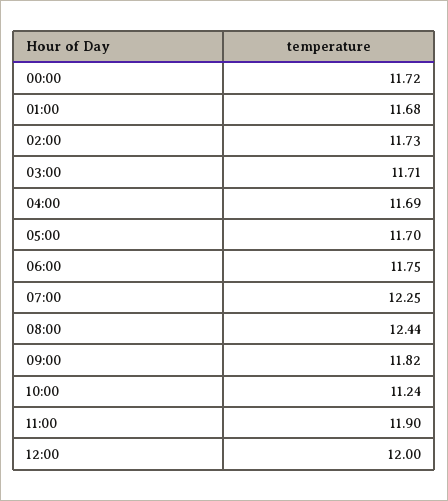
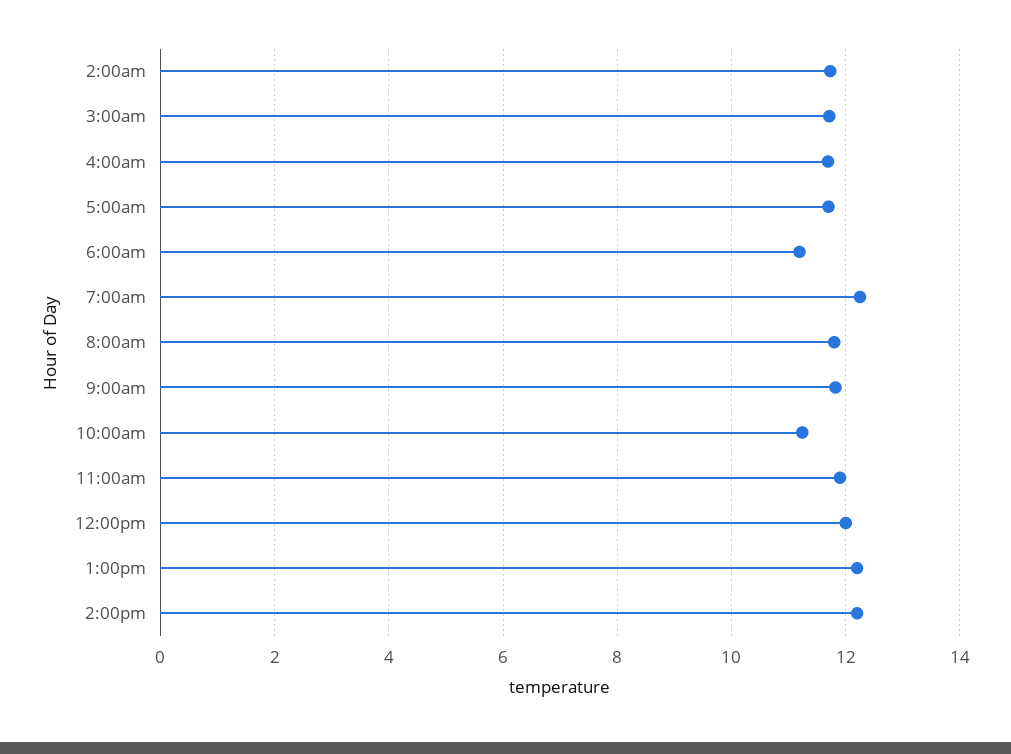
00:00: 11.72 -> none
01:00: 11.68 -> none
06:00: 11.75 -> 11.2
08:00: 12.44 -> 11.8
1:00pm: none -> 12.2
2:00pm: none -> 12.2

